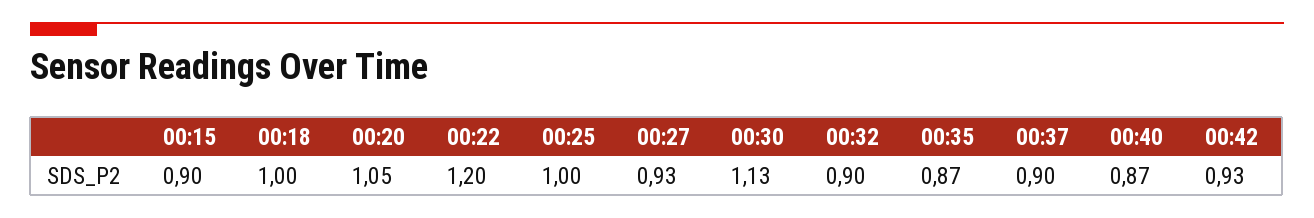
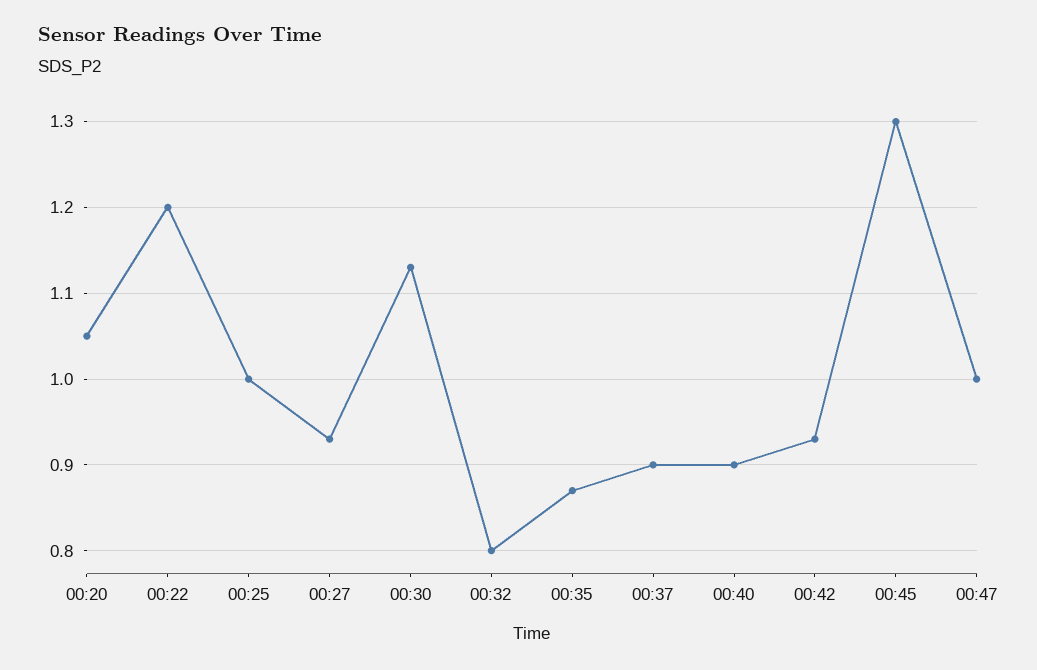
00:15: 0.9 -> none
00:18: 1 -> none
00:32: 0.9 -> 0.8
00:40: 0.87 -> 0.9
00:45: none -> 1.3
00:47: none -> 1

